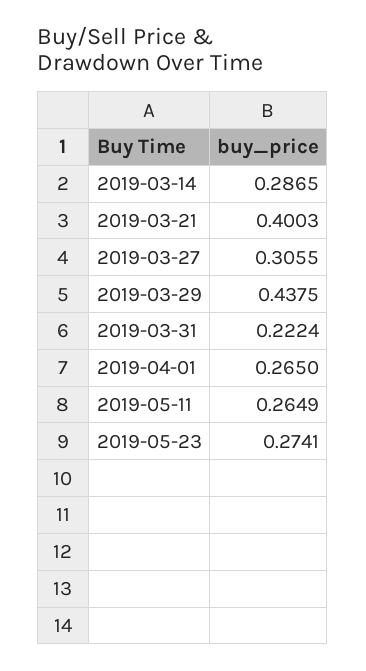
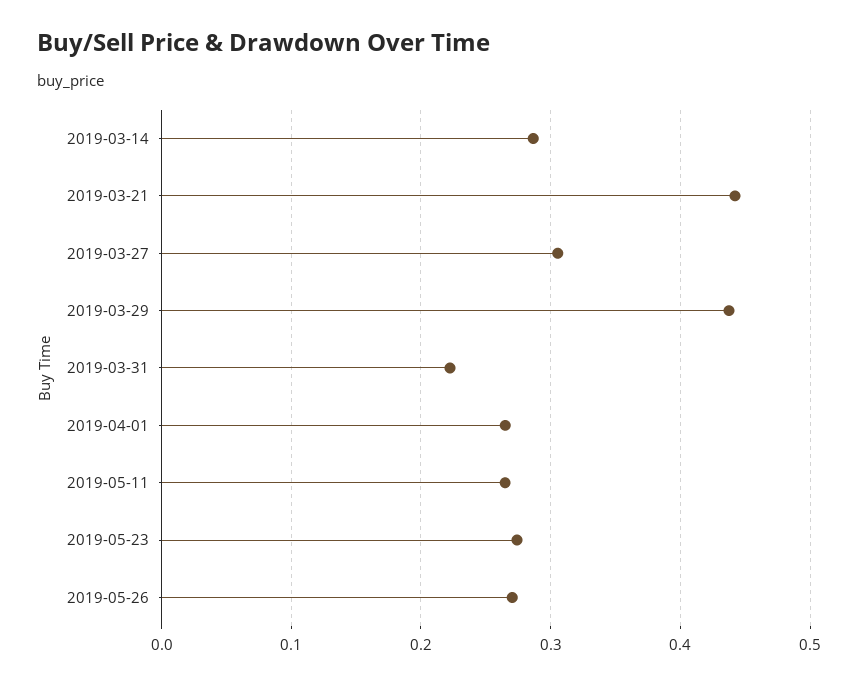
2019-03-21: 0.4003 -> 0.44
2019-05-26: none -> 0.27

